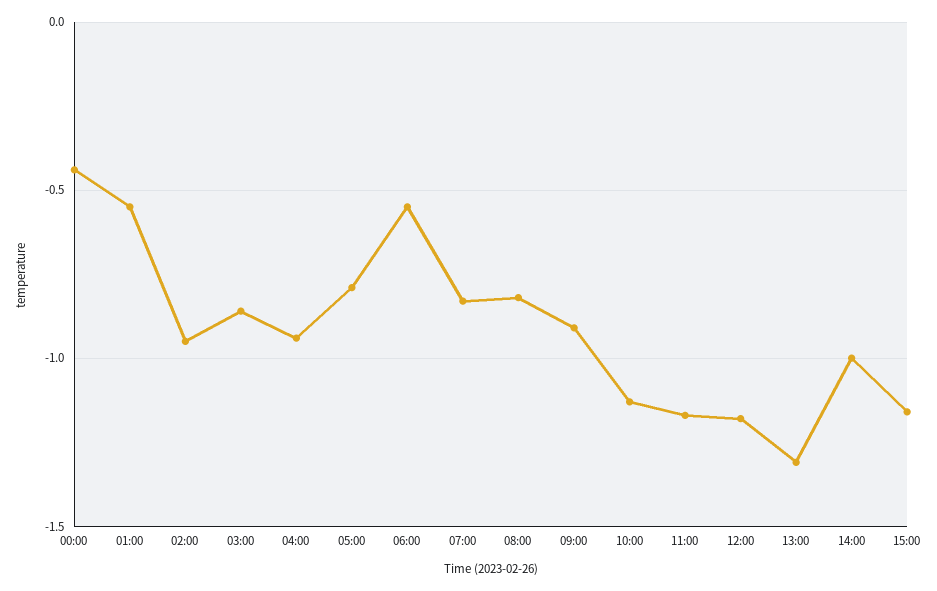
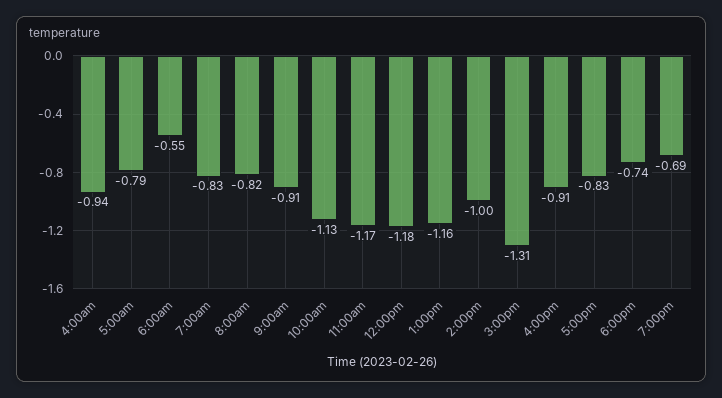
00:00: -0.45 -> none
01:00: -0.55 -> none
02:00: -0.95 -> none
03:00: -0.85 -> none
13:00: -1.3 -> -1.16
15:00: -1.15 -> -1.31
4:00pm: none -> -0.91
5:00pm: none -> -0.83
6:00pm: none -> -0.74
7:00pm: none -> -0.69

